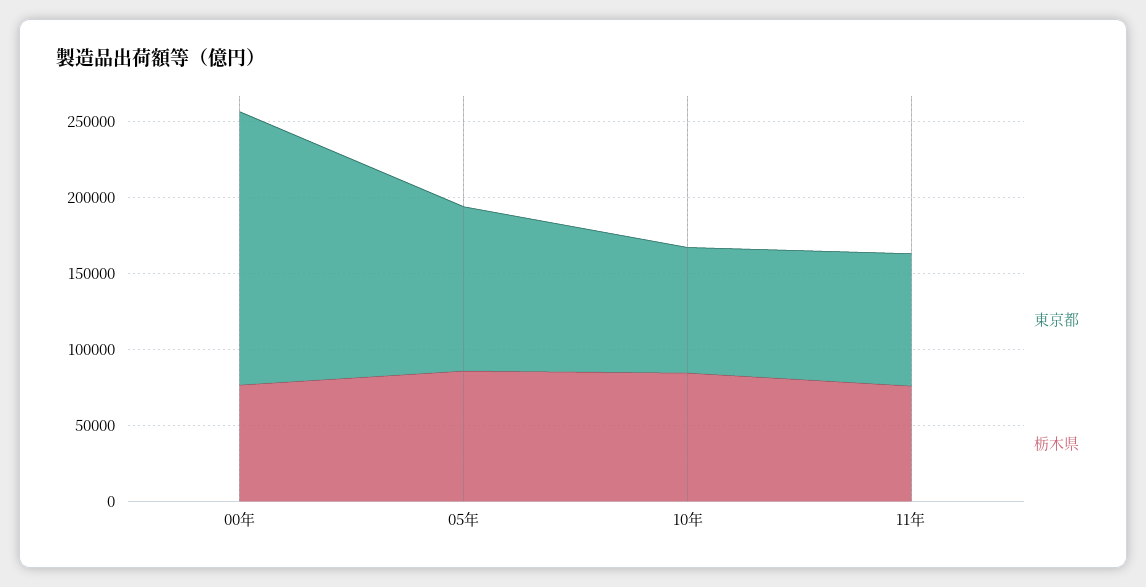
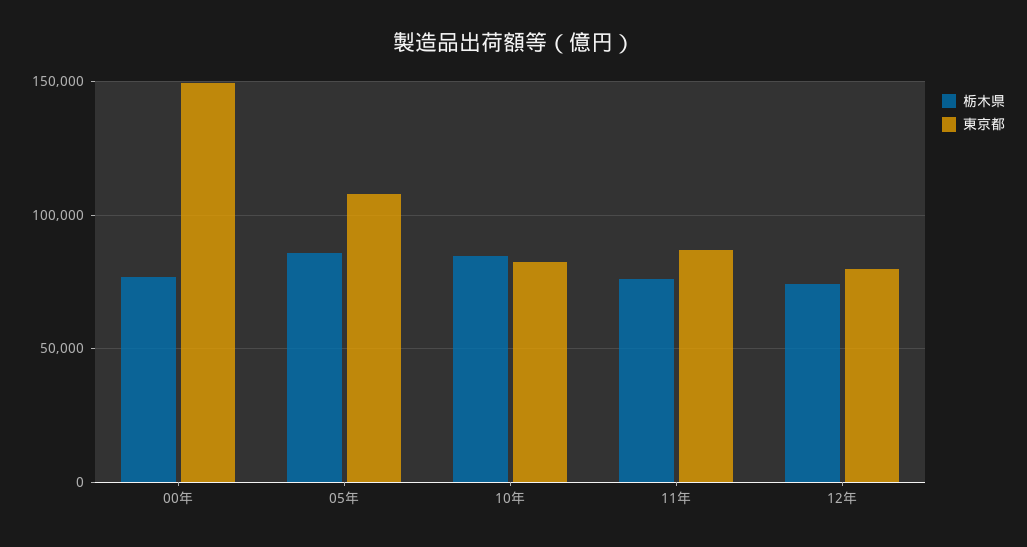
東京都, 00年: 180000 -> 150000
栃木県, 12年: none -> 75000
東京都, 12年: none -> 80000

